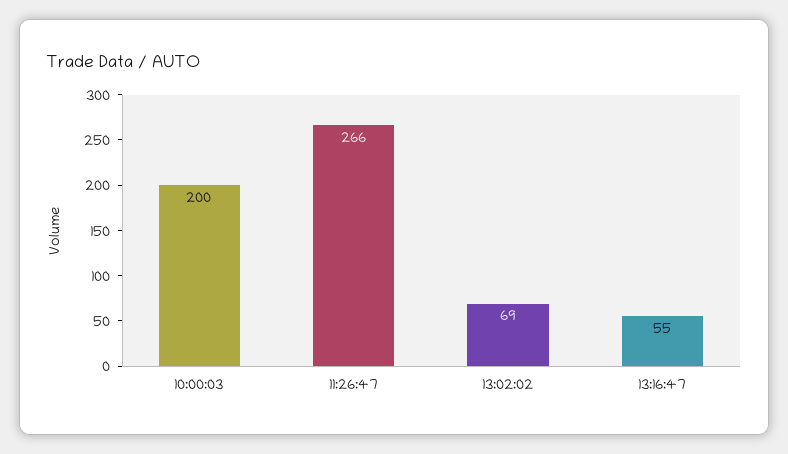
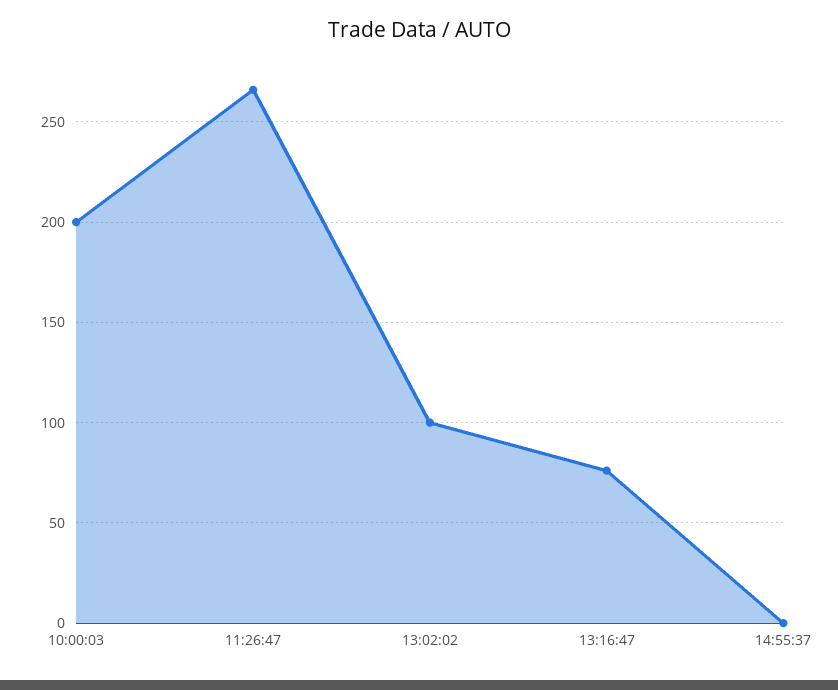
13:02:02: 69 -> 100
13:16:47: 55 -> 75
14:55:37: none -> 0

